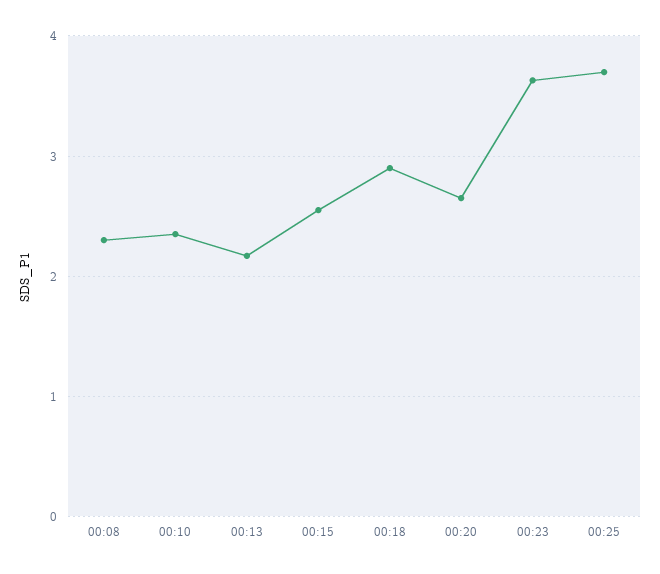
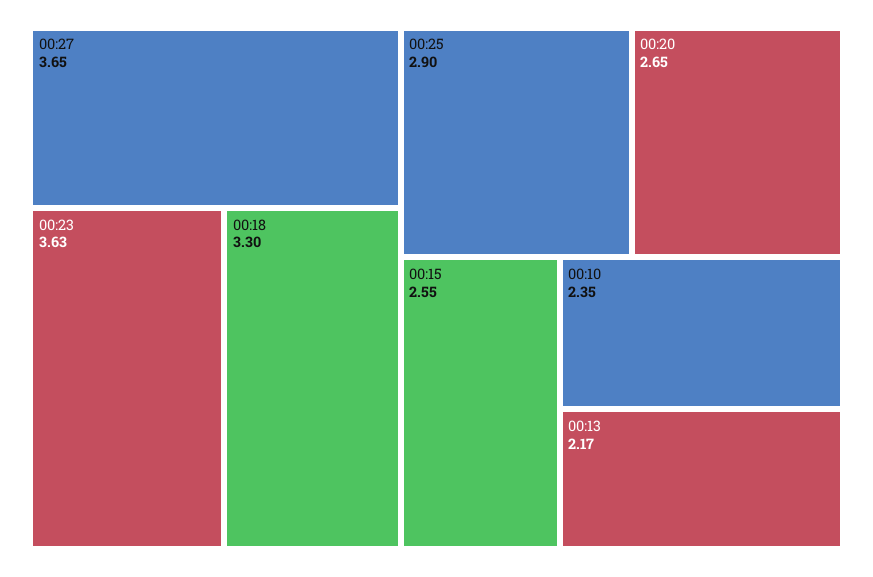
00:08: 2.3 -> none
00:18: 2.9 -> 3.3
00:25: 3.7 -> 2.9
00:27: none -> 3.65

